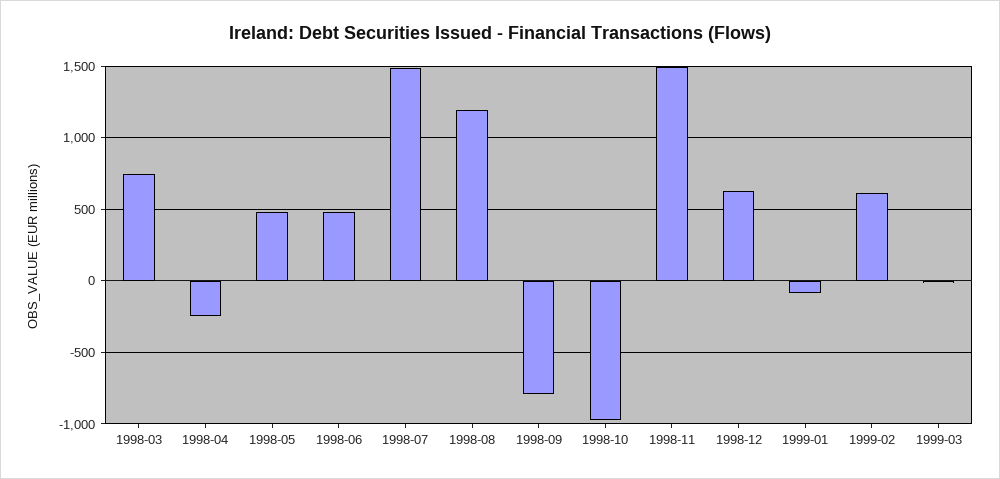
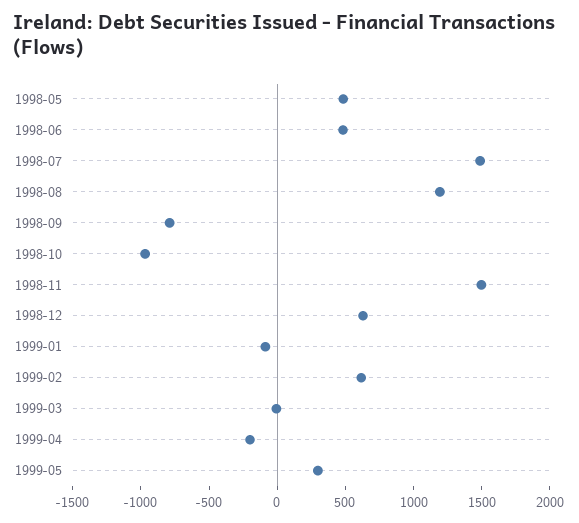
1998-03: 750 -> none
1998-04: -250 -> none
1999-04: none -> -200
1999-05: none -> 300

